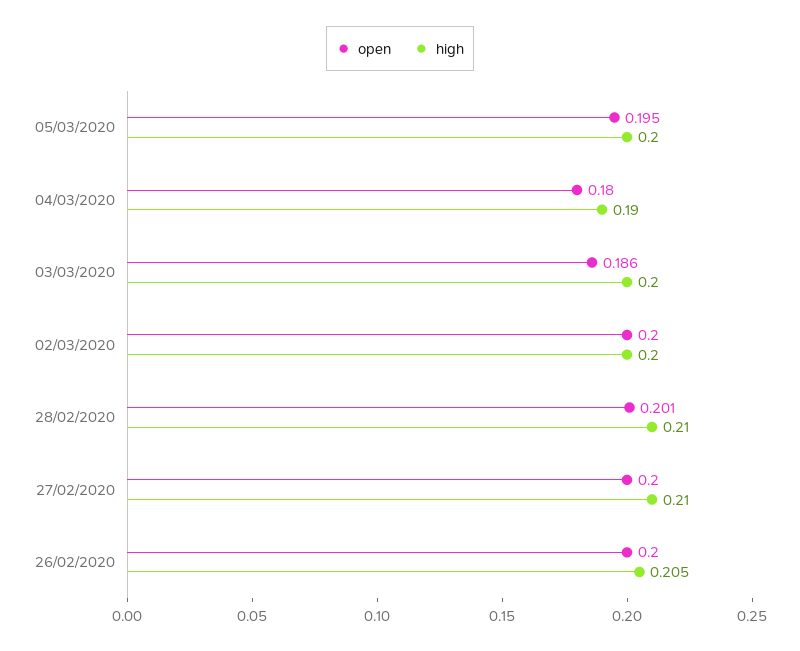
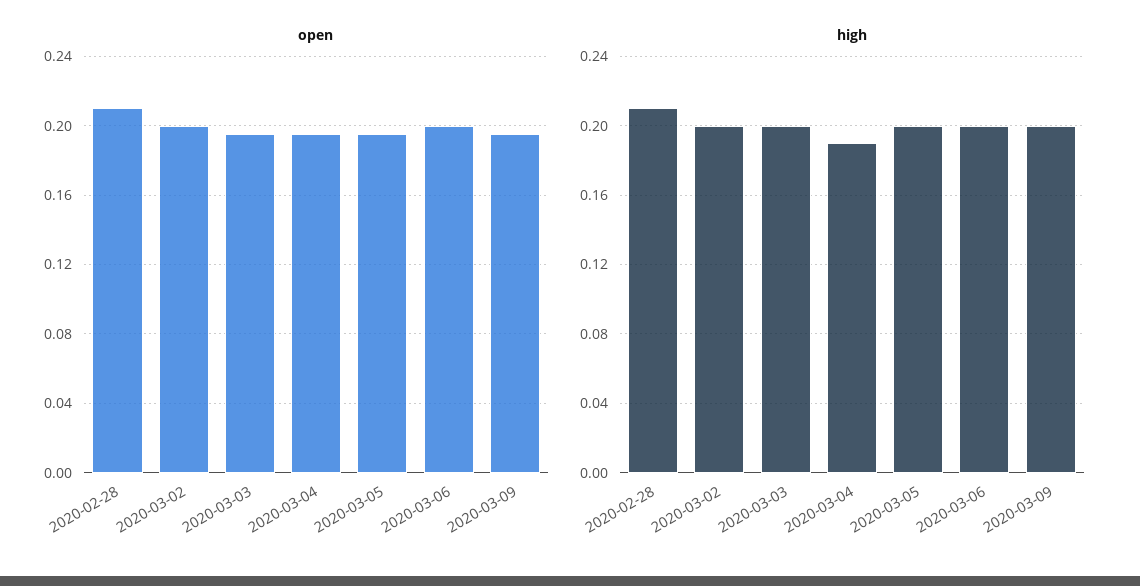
open, 04/03/2020: 0.18 -> 0.195
open, 03/03/2020: 0.186 -> 0.195
open, 28/02/2020: 0.201 -> 0.21
open, 27/02/2020: 0.2 -> none
high, 27/02/2020: 0.21 -> none
open, 26/02/2020: 0.2 -> none
high, 26/02/2020: 0.205 -> none
open, 2020-03-06: none -> 0.2
open, 2020-03-09: none -> 0.195
high, 2020-03-06: none -> 0.2
high, 2020-03-09: none -> 0.2

